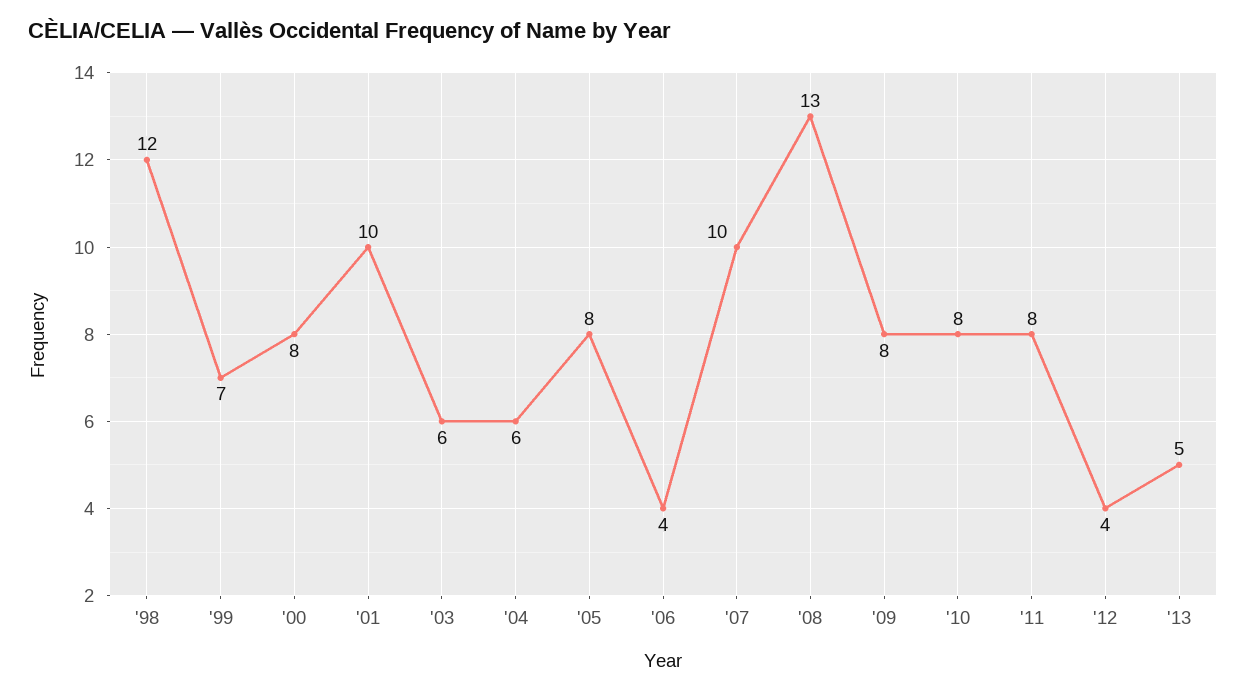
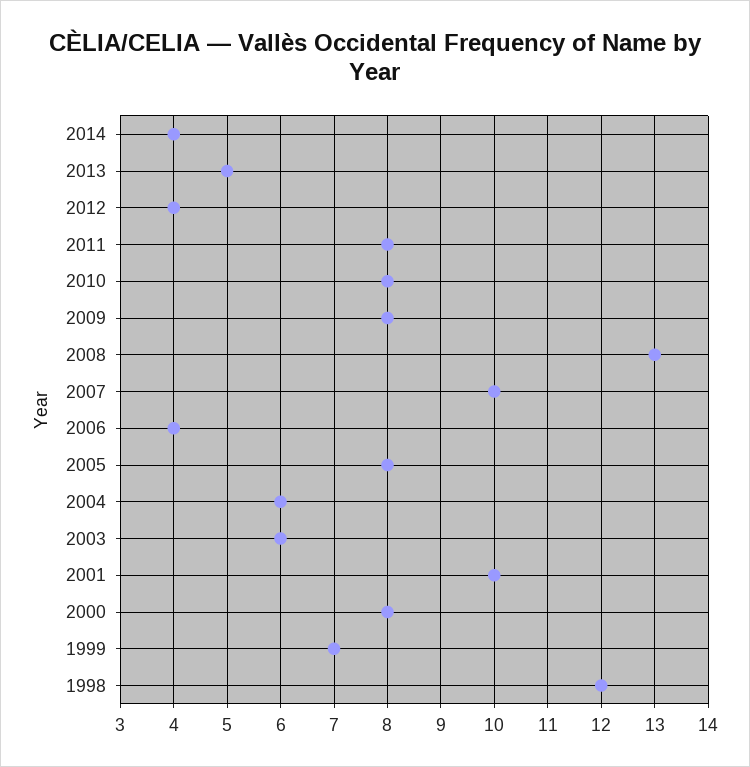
2014: none -> 4

